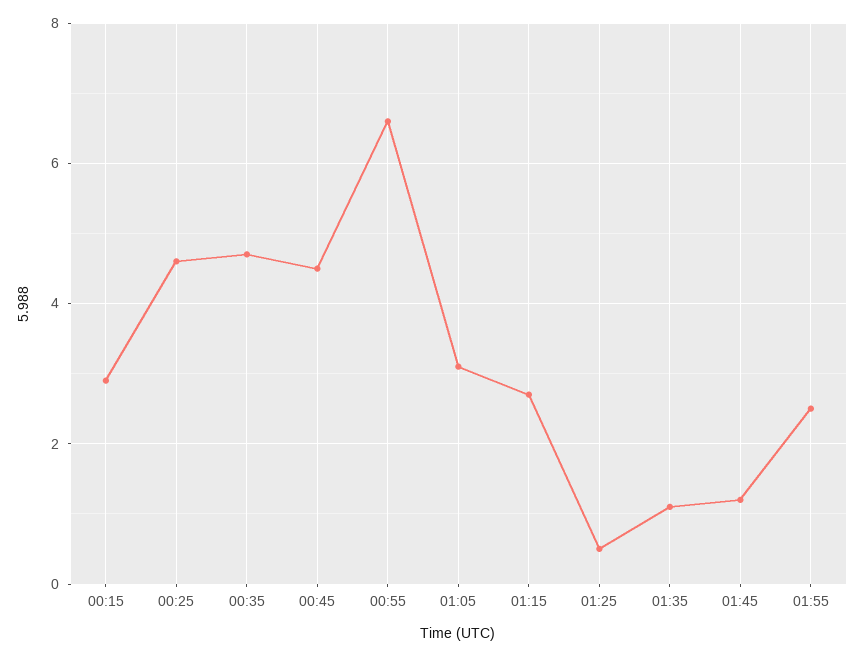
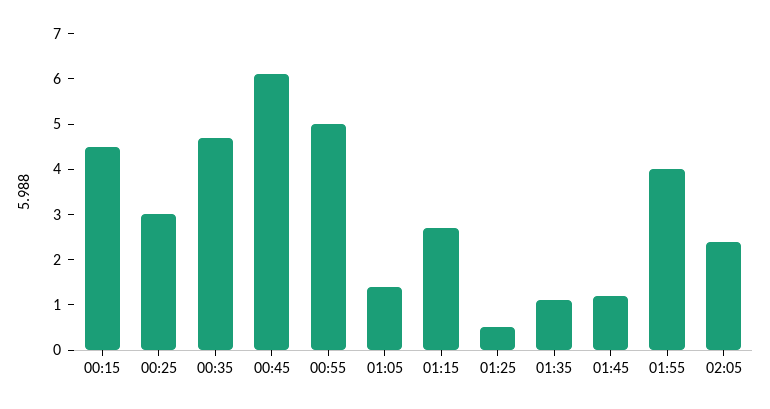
00:15: 3 -> 4.5
00:25: 4.5 -> 3
00:45: 4.5 -> 6
00:55: 6.5 -> 5
01:05: 3 -> 1.5
01:55: 2.5 -> 4
02:05: none -> 2.5

